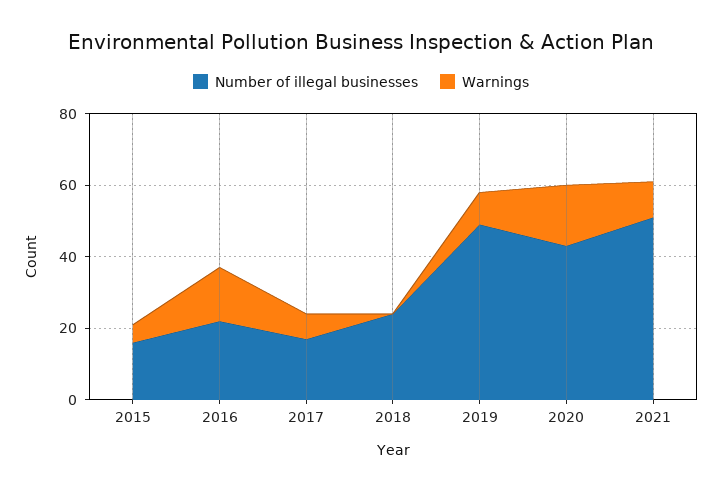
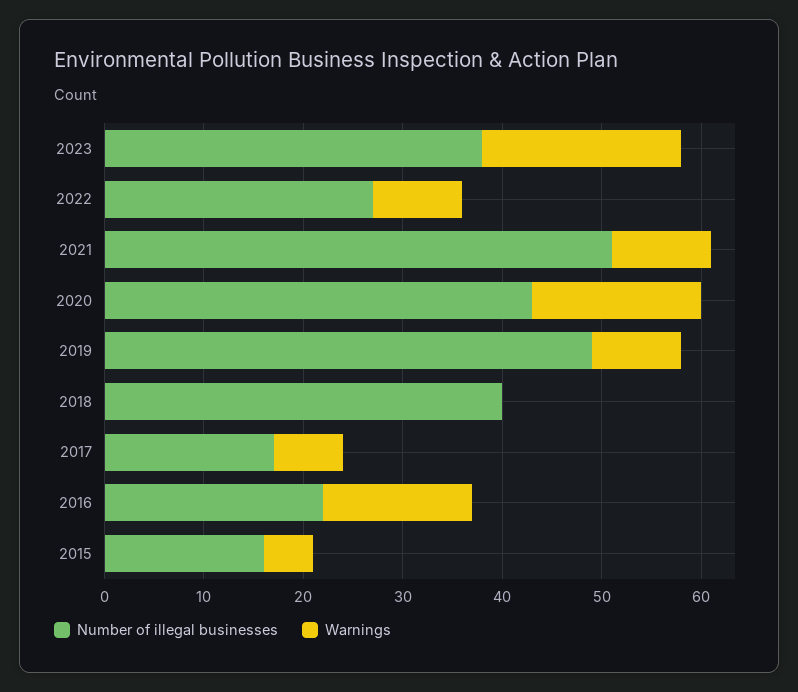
Number of illegal businesses, 2018: 25 -> 40
Number of illegal businesses, 2023: none -> 38
Warnings, 2023: none -> 20
Number of illegal businesses, 2022: none -> 27
Warnings, 2022: none -> 9

